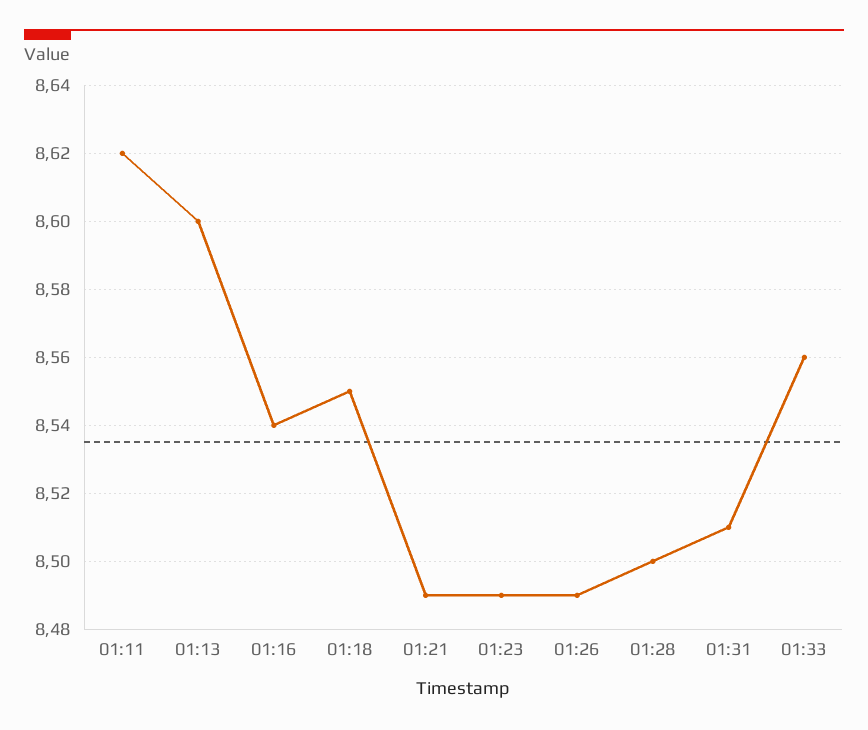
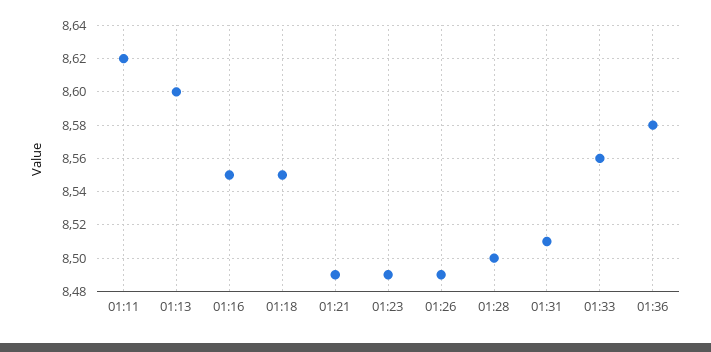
01:16: 8.54 -> 8.55
01:36: none -> 8.58

